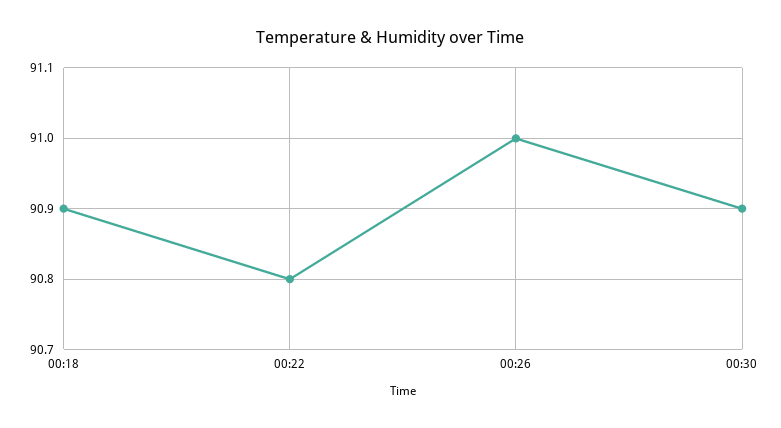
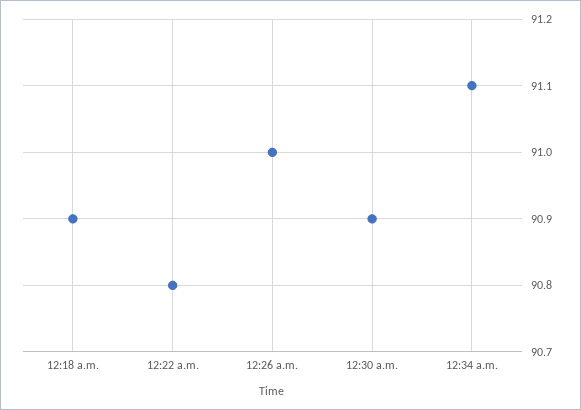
12:34 a.m.: none -> 91.1

